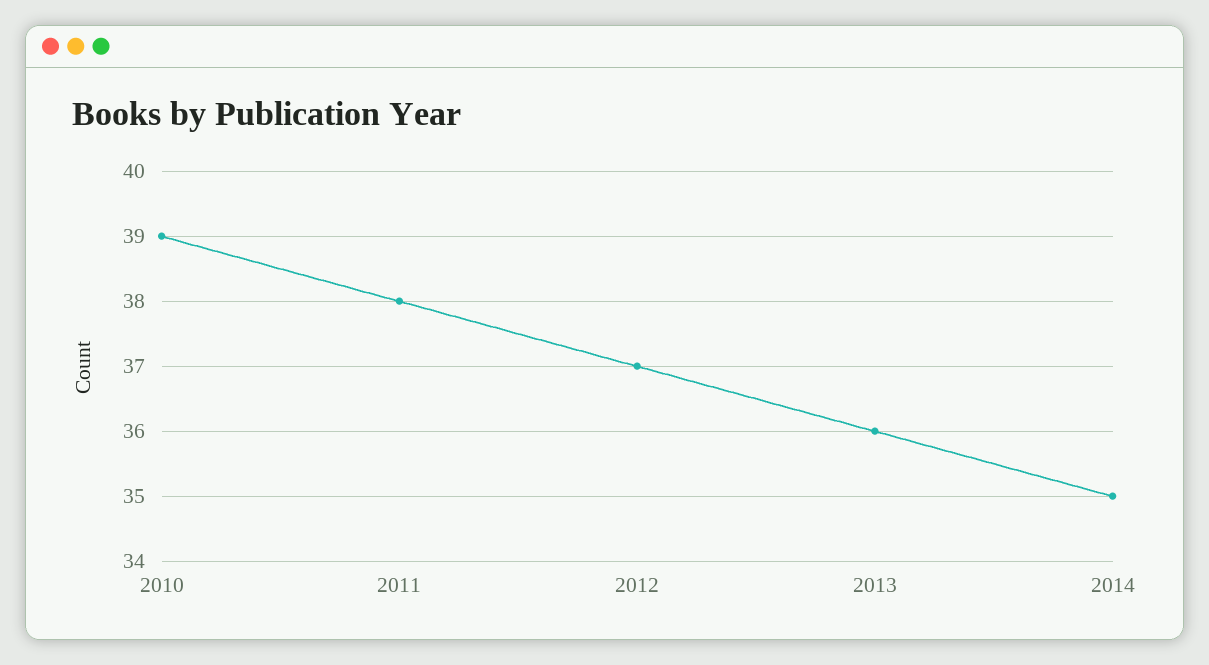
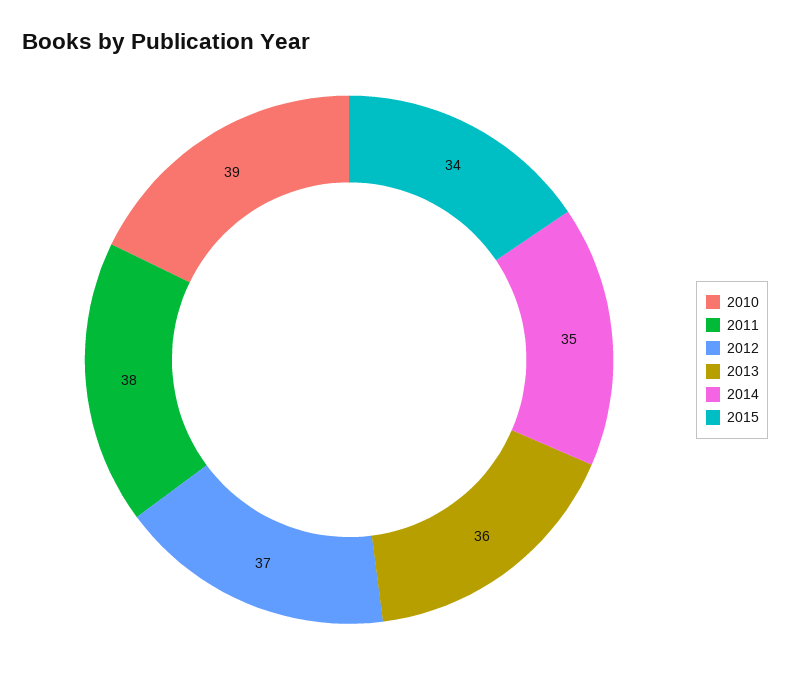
2015: none -> 34

